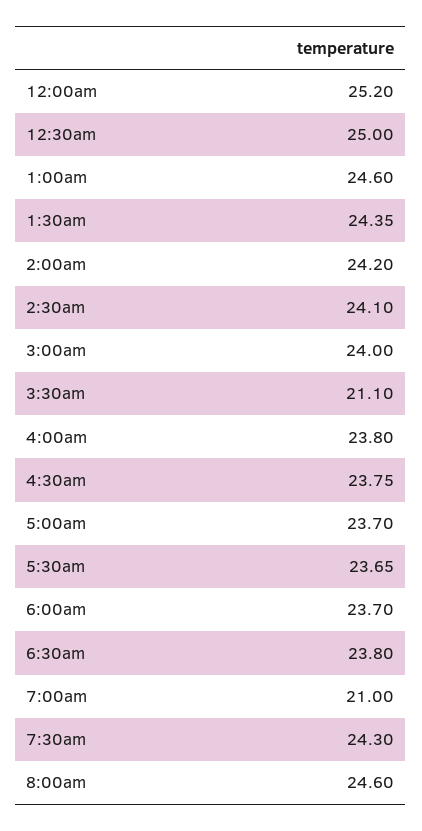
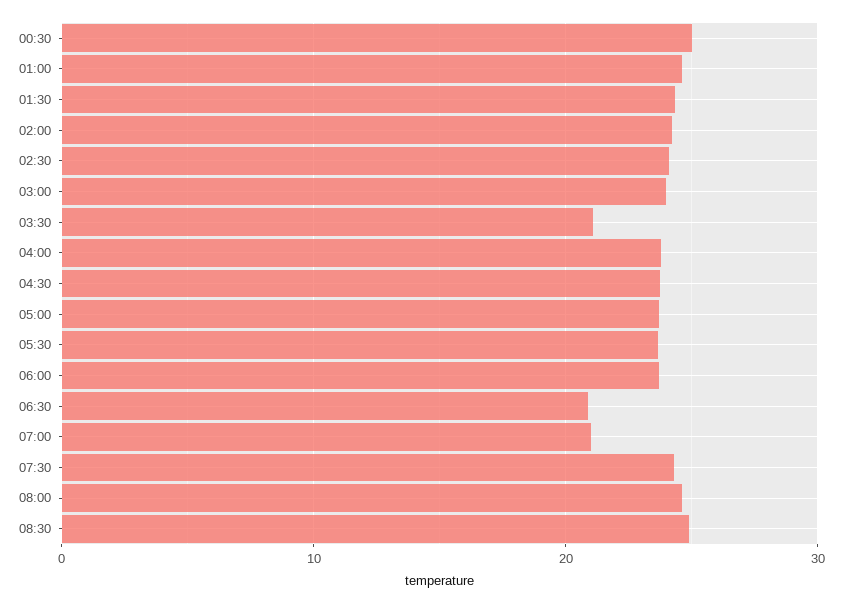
12:00am: 25.2 -> none
6:30am: 23.8 -> 21
08:30: none -> 25

